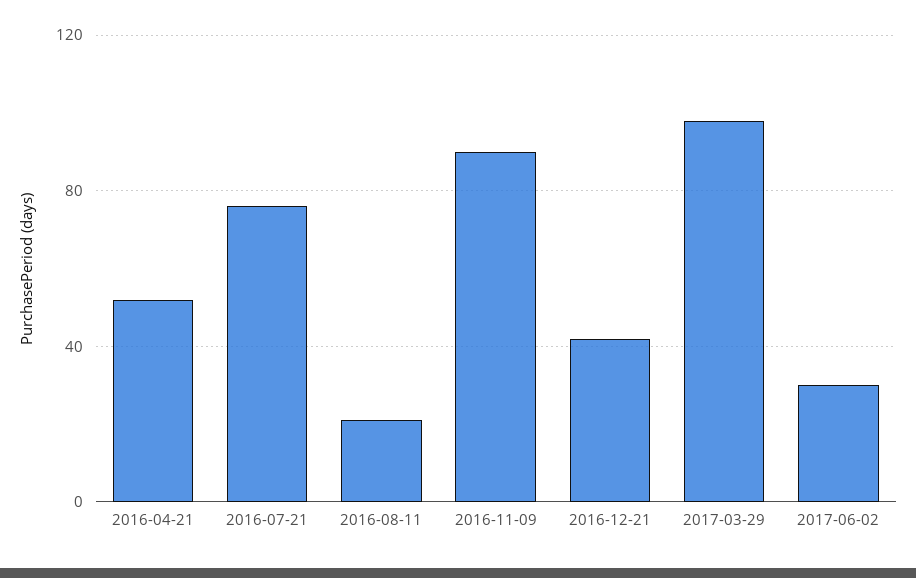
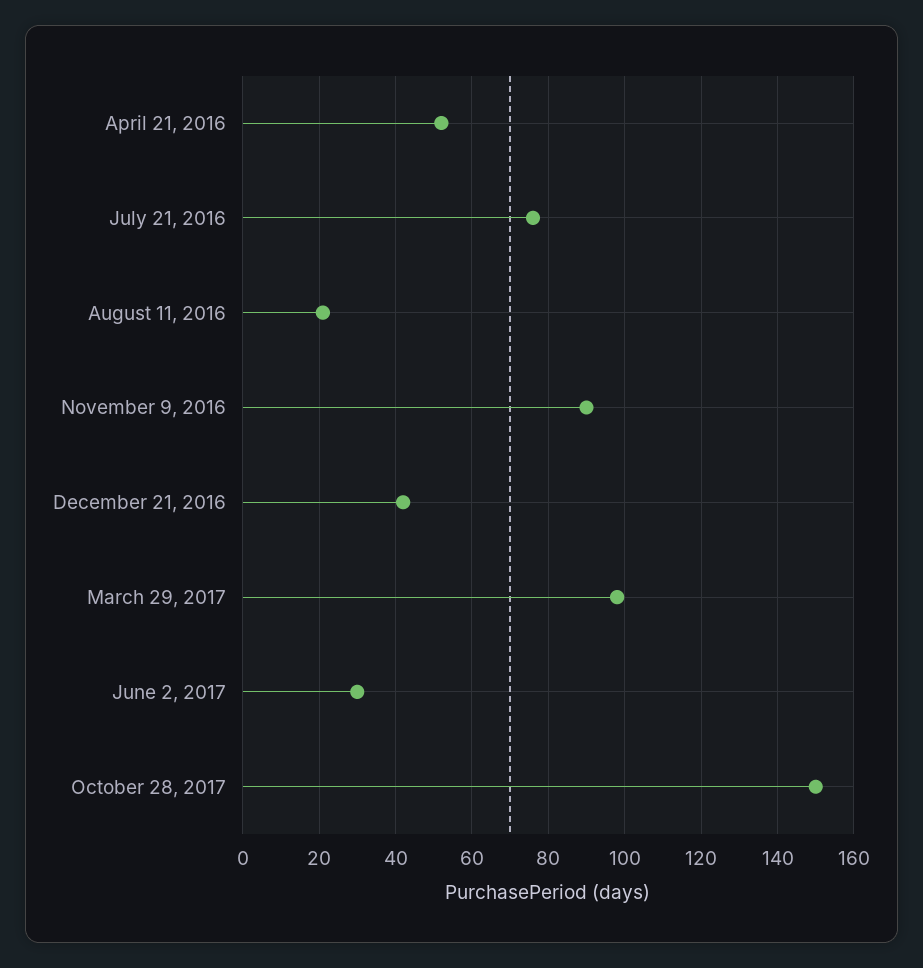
October 28, 2017: none -> 150

